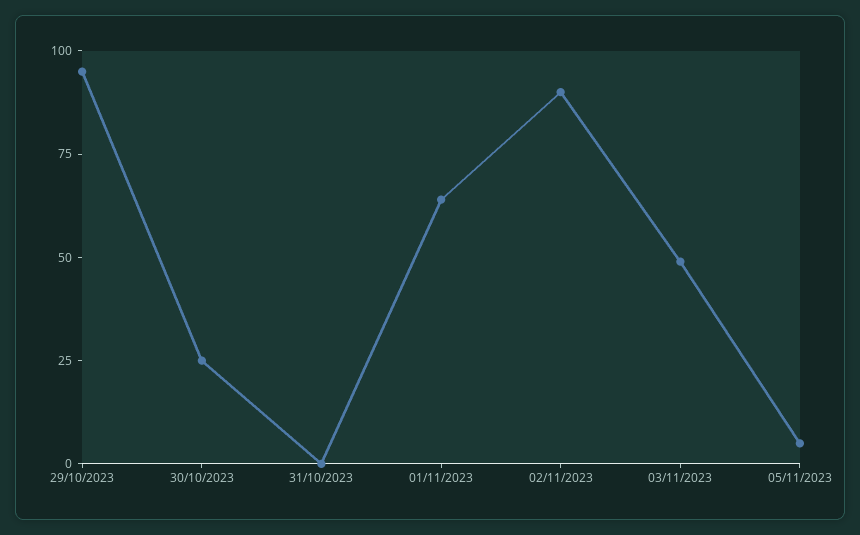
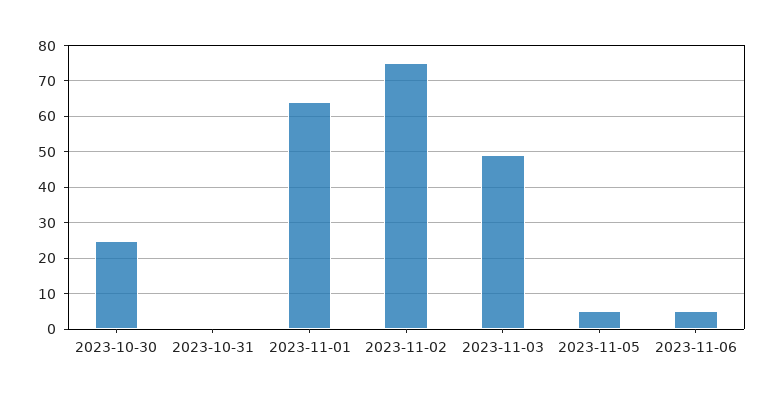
29/10/2023: 95 -> none
02/11/2023: 90 -> 75
2023-11-06: none -> 5

